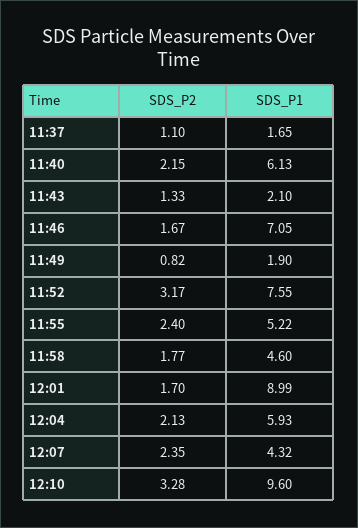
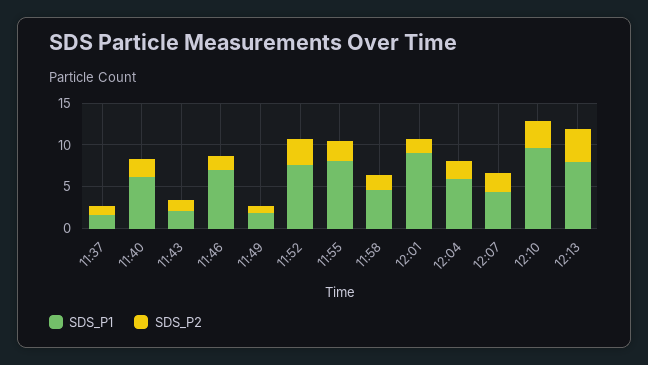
SDS_P1, 11:55: 5.22 -> 8
SDS_P1, 12:13: none -> 8
SDS_P2, 12:13: none -> 4

